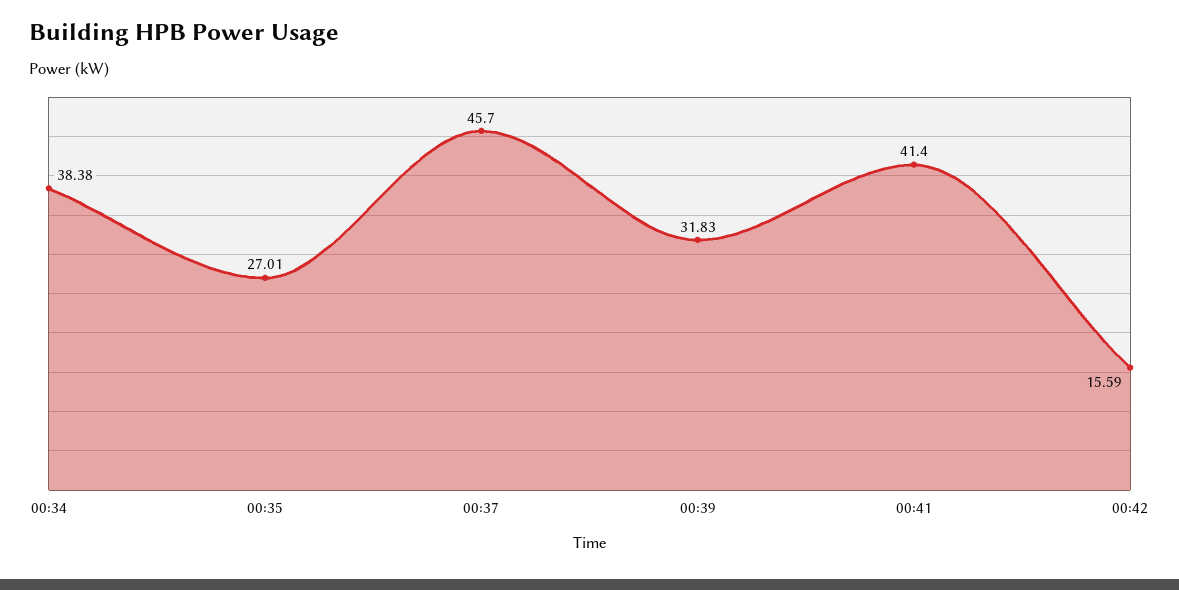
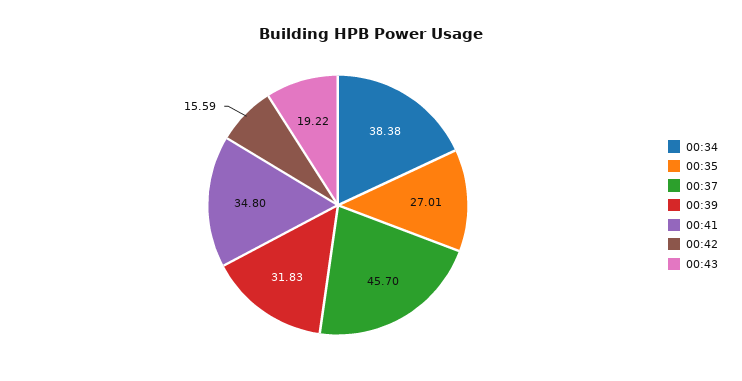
00:41: 41.4 -> 34.8
00:43: none -> 19.22

